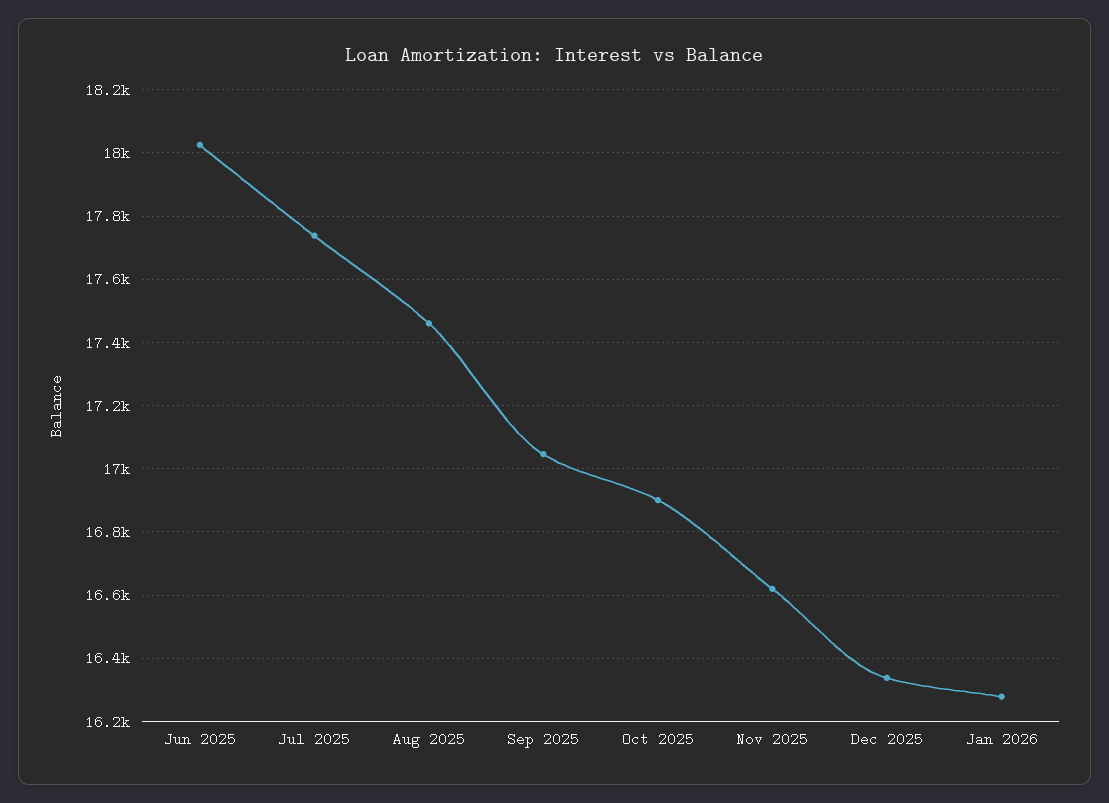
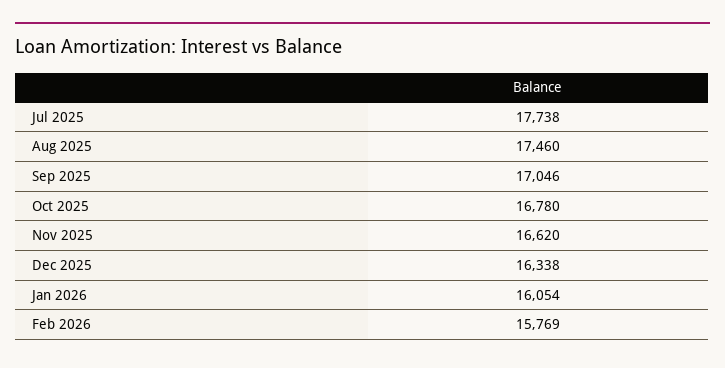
Jun 2025: 18020 -> none
Oct 2025: 16900 -> 16780
Jan 2026: 16280 -> 16054
Feb 2026: none -> 15769

